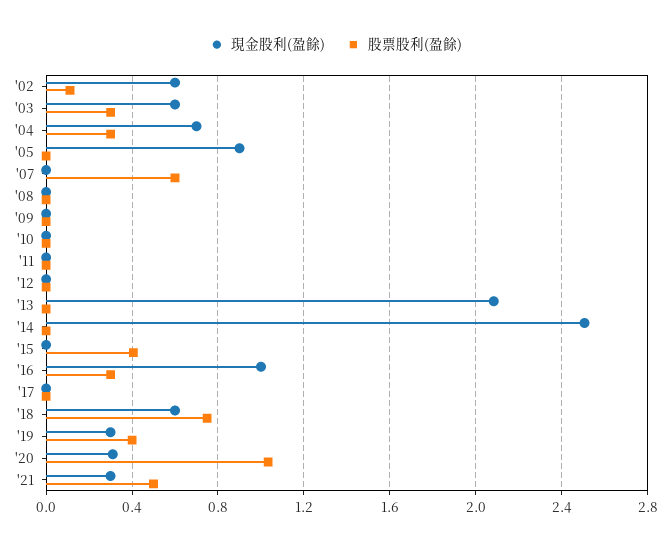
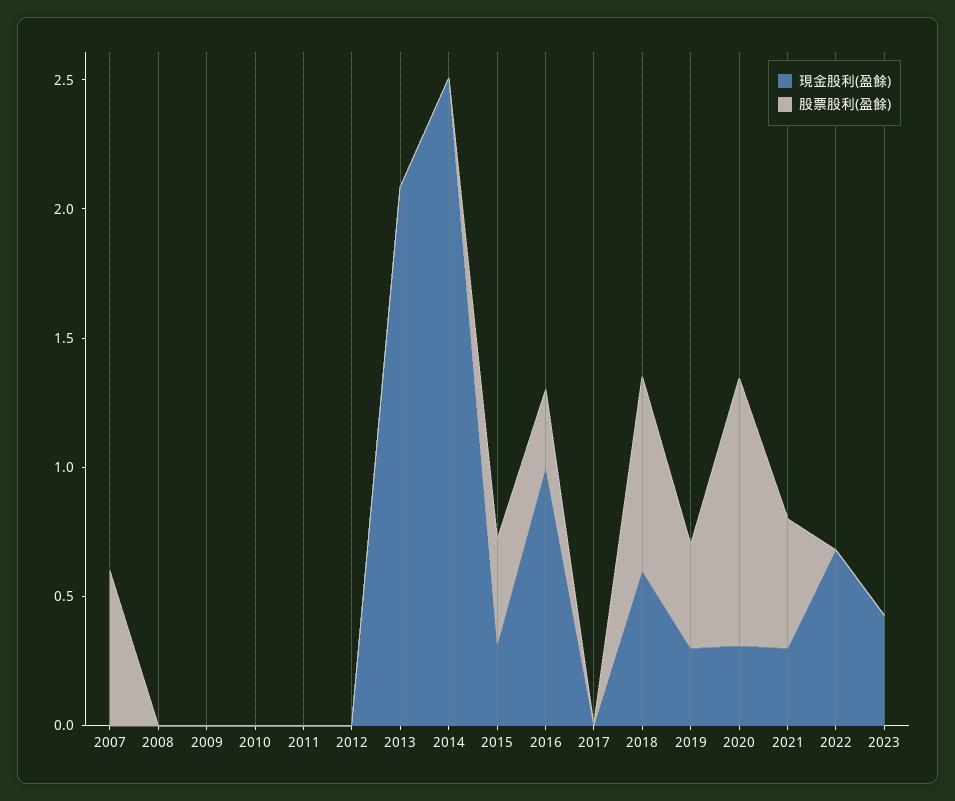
現金股利(盈餘), '02: 0.6 -> none
股票股利(盈餘), '02: 0.1 -> none
現金股利(盈餘), '03: 0.6 -> none
股票股利(盈餘), '03: 0.3 -> none
現金股利(盈餘), '04: 0.7 -> none
股票股利(盈餘), '04: 0.3 -> none
現金股利(盈餘), '05: 0.9 -> none
股票股利(盈餘), '05: 0 -> none
現金股利(盈餘), '15: 0 -> 0.3
現金股利(盈餘), 2022: none -> 0.7
股票股利(盈餘), 2022: none -> 0
現金股利(盈餘), 2023: none -> 0.4
股票股利(盈餘), 2023: none -> 0

